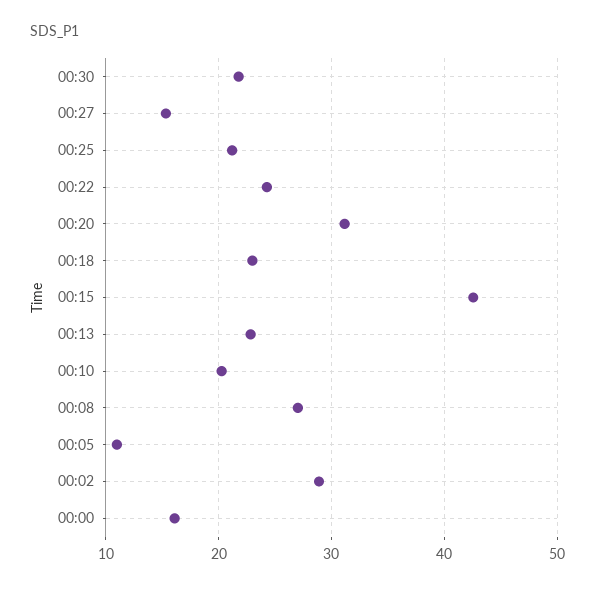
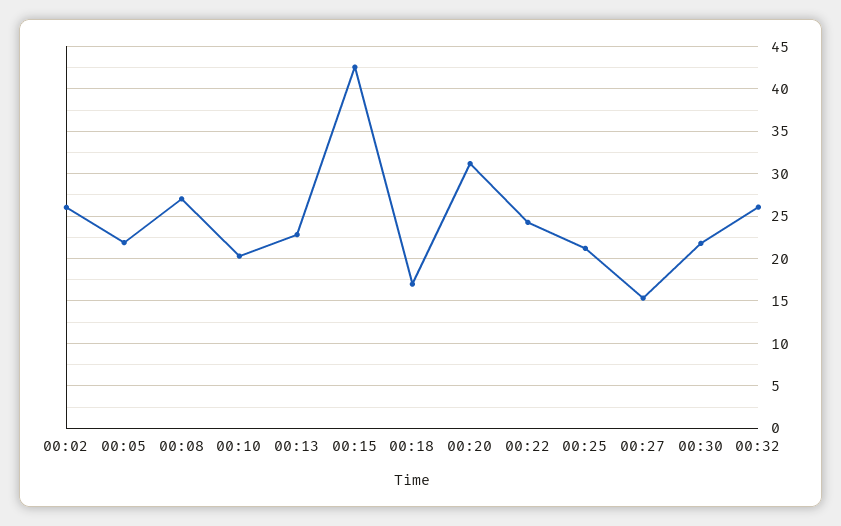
00:18: 23 -> 17
00:05: 11 -> 22
00:02: 29 -> 26
00:00: 16 -> none
00:32: none -> 26

